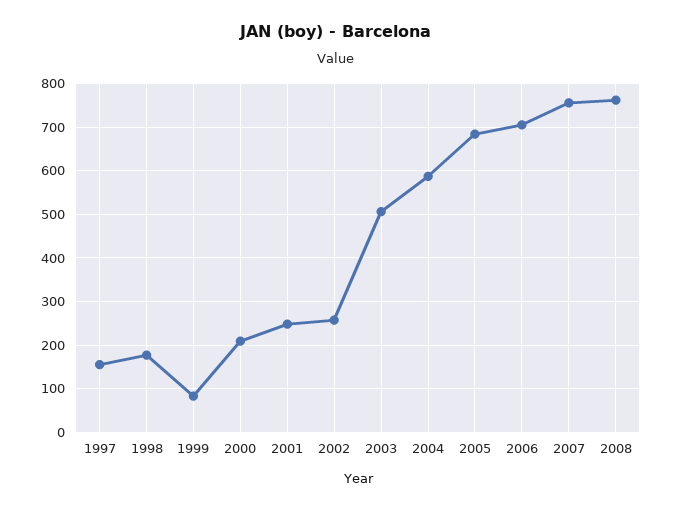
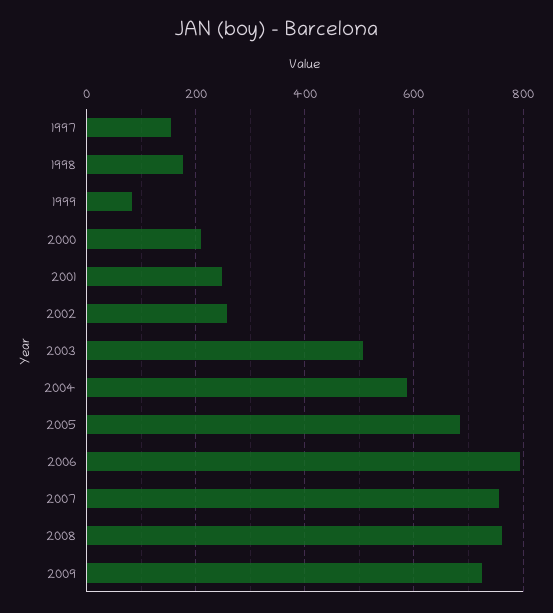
2006: 700 -> 800
2009: none -> 720

